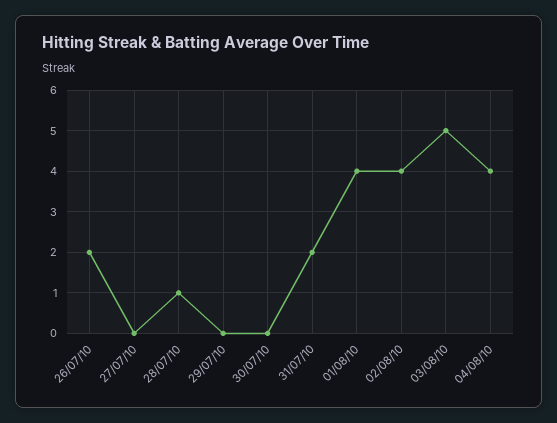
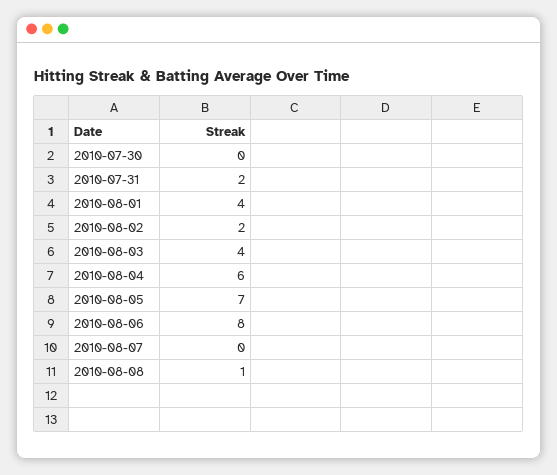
26/07/10: 2 -> none
27/07/10: 0 -> none
28/07/10: 1 -> none
29/07/10: 0 -> none
02/08/10: 4 -> 2
03/08/10: 5 -> 4
04/08/10: 4 -> 6
2010-08-05: none -> 7
2010-08-06: none -> 8
2010-08-07: none -> 0
2010-08-08: none -> 1

